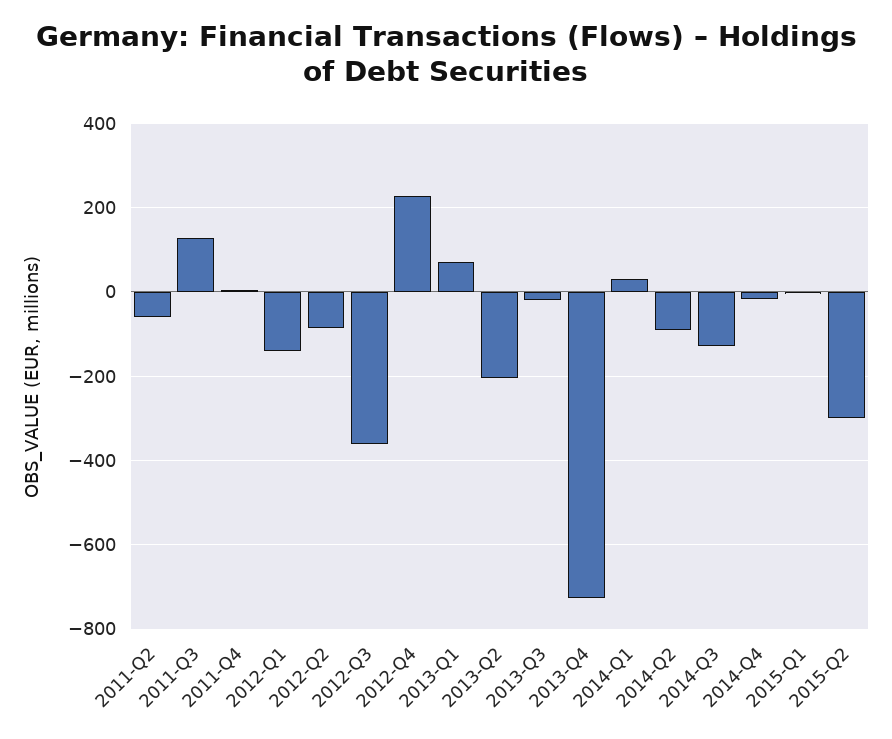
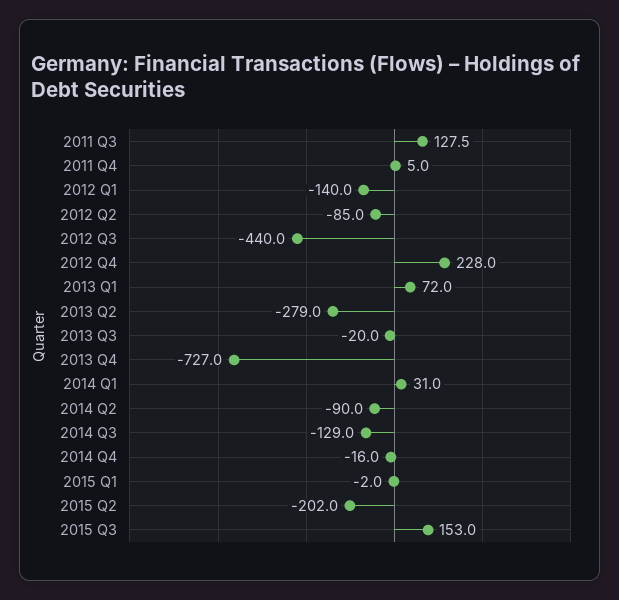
2011-Q2: -60 -> none
2012-Q3: -360 -> -440
2013-Q2: -200 -> -279
2015-Q2: -300 -> -202
2015 Q3: none -> 153

